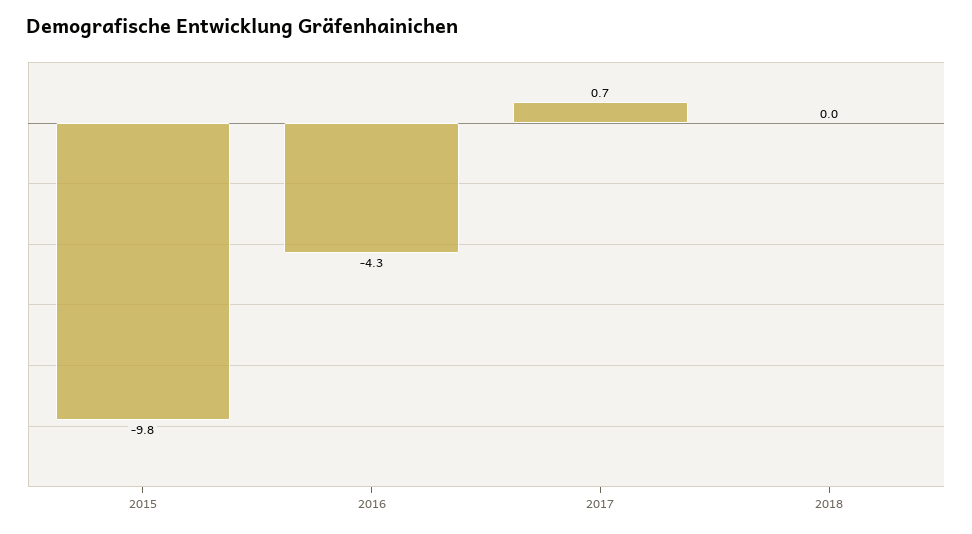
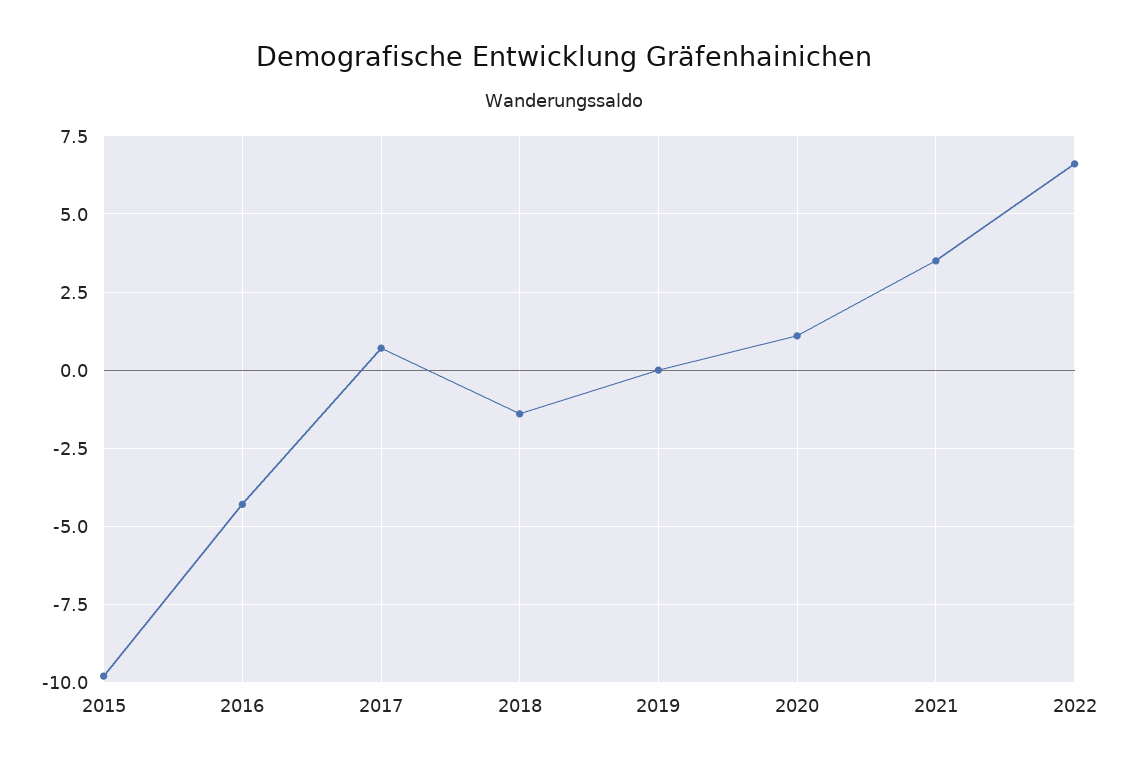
2018: 0 -> -1.5
2019: none -> 0
2020: none -> 1
2021: none -> 3.5
2022: none -> 6.5

